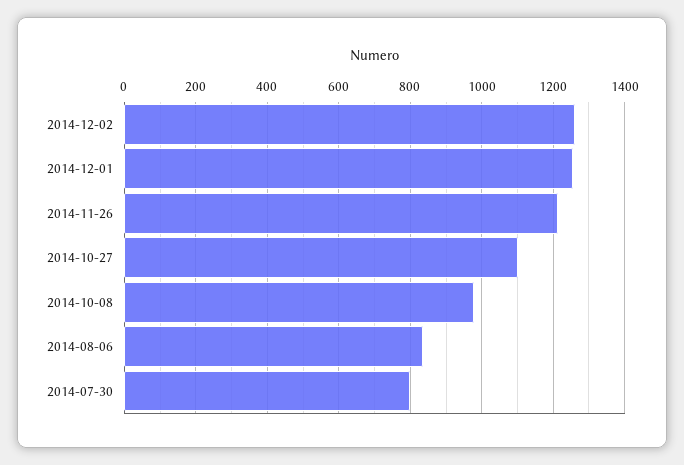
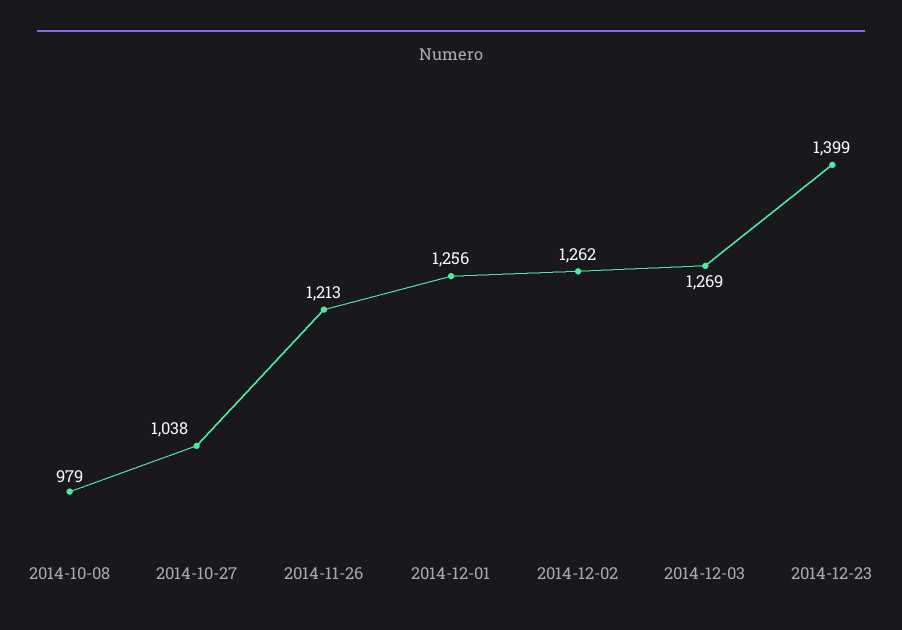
2014-10-27: 1100 -> 1038
2014-08-06: 840 -> none
2014-07-30: 800 -> none
2014-12-03: none -> 1269
2014-12-23: none -> 1399

